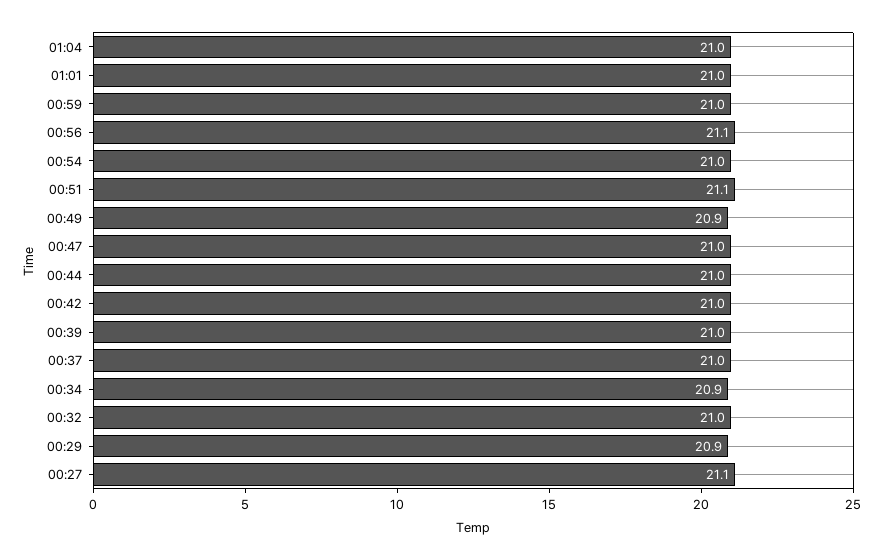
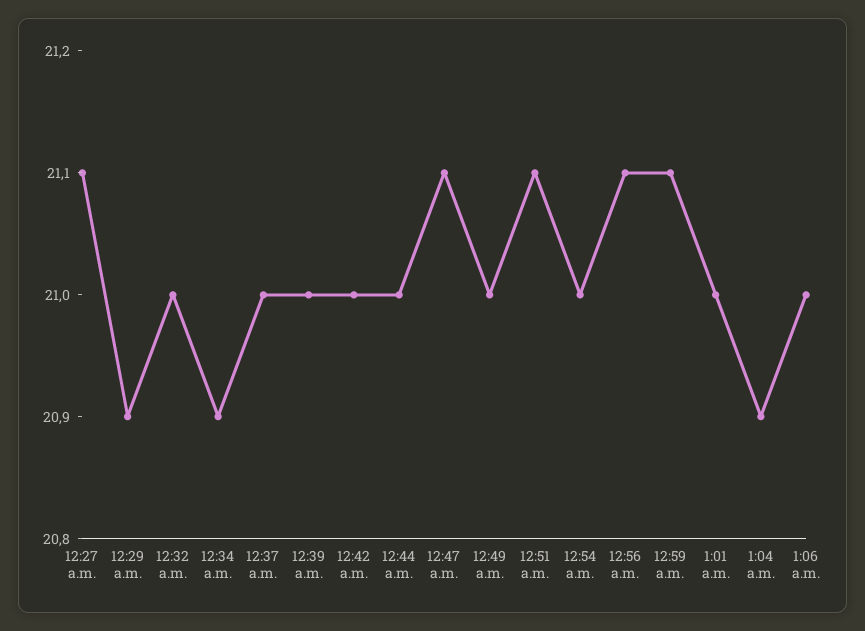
01:04: 21 -> 20.9
00:59: 21 -> 21.1
00:49: 20.9 -> 21
00:47: 21 -> 21.1
1:06 a.m.: none -> 21

